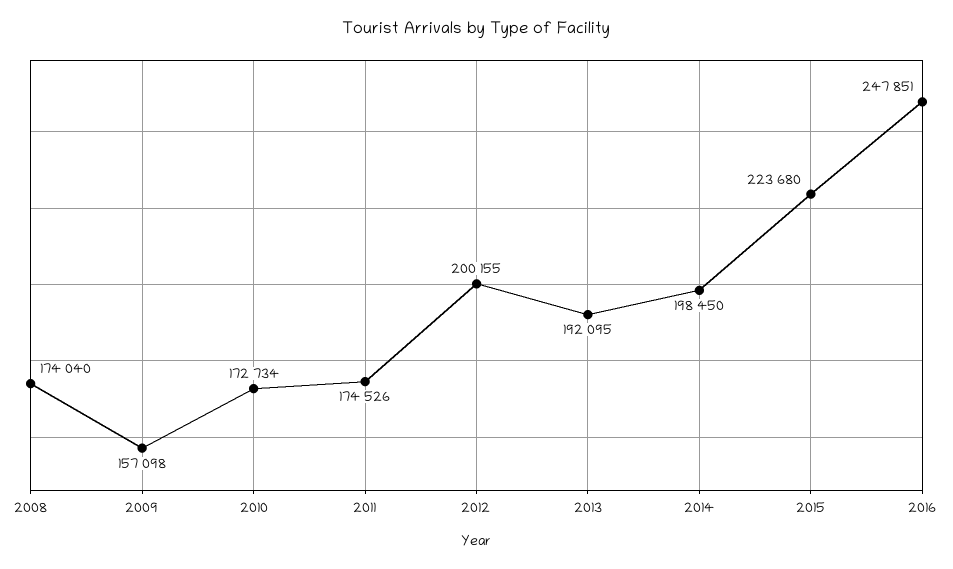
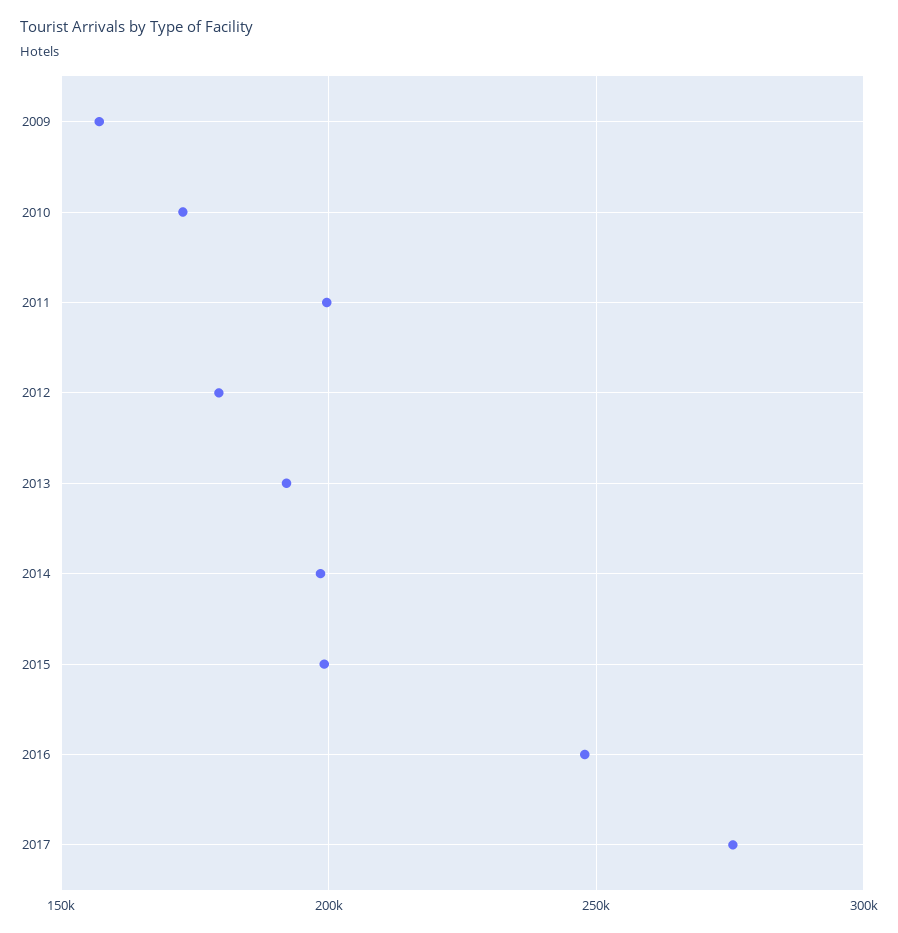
2008: 174040 -> none
2011: 174526 -> 200000
2012: 200155 -> 180000
2015: 223680 -> 200000
2017: none -> 275000

